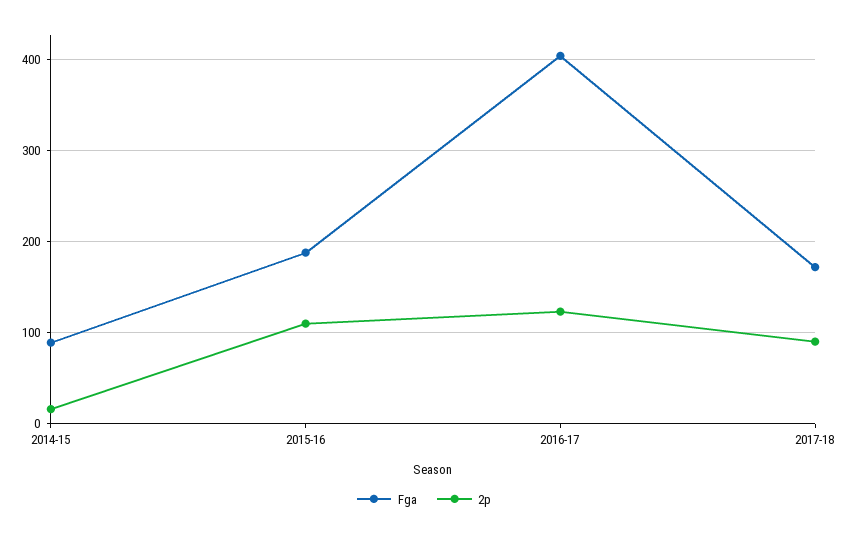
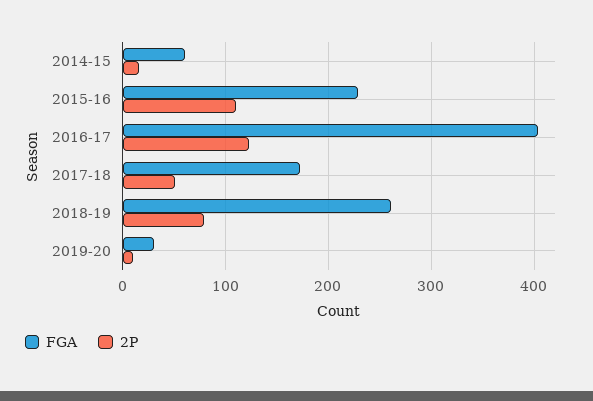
Fga, 2014-15: 90 -> 60
Fga, 2015-16: 190 -> 230
2p, 2017-18: 90 -> 50
Fga, 2018-19: none -> 260
2p, 2018-19: none -> 80
Fga, 2019-20: none -> 30
2p, 2019-20: none -> 10

